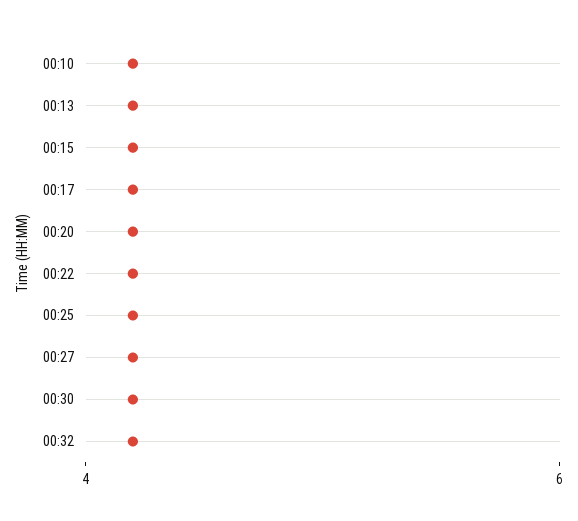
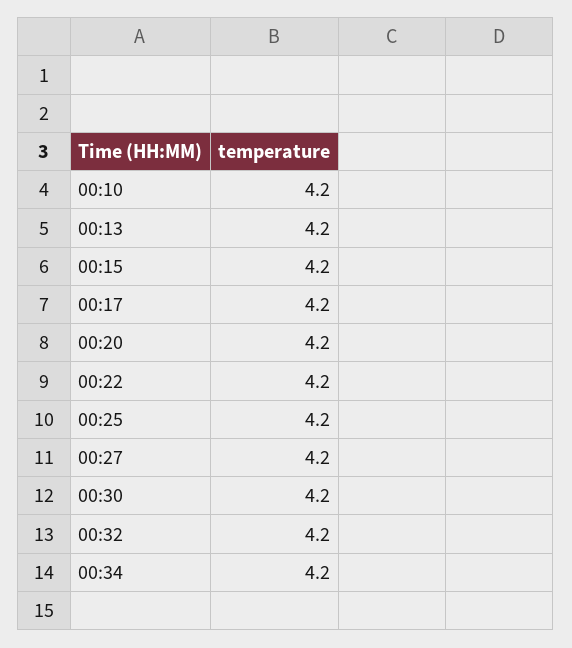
00:34: none -> 4.2

